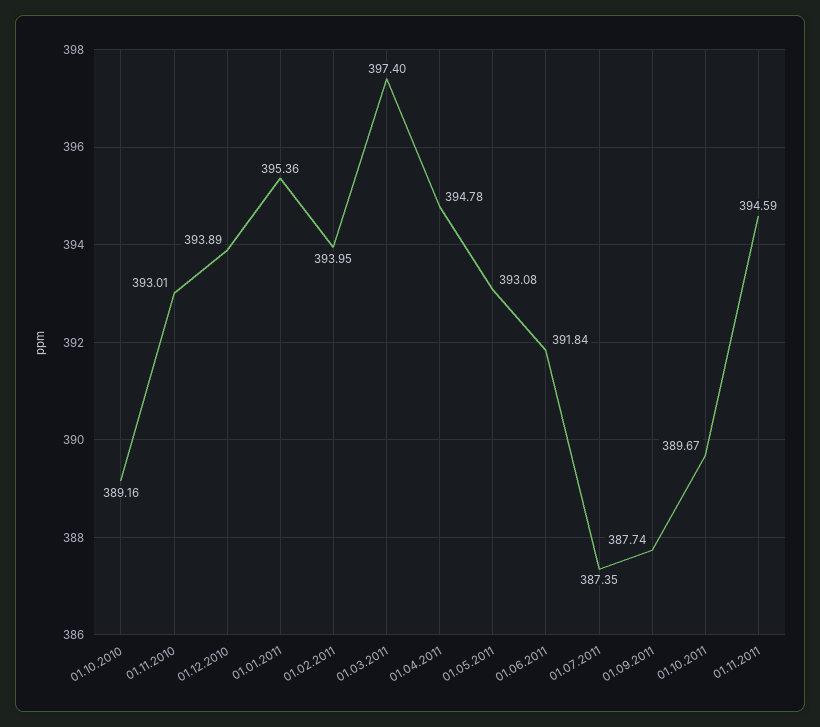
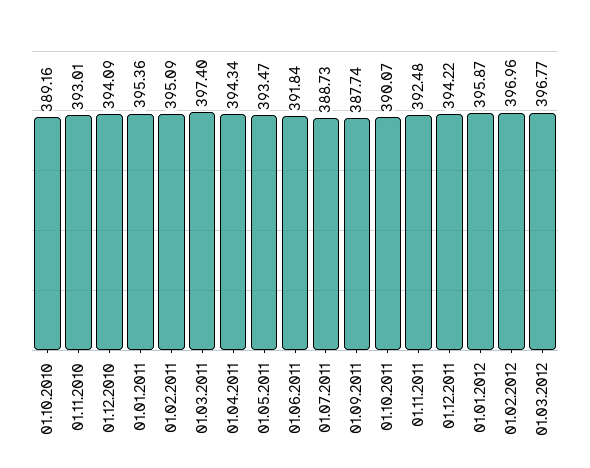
01.12.2010: 393.89 -> 394.09
01.02.2011: 393.95 -> 395.09
01.04.2011: 394.78 -> 394.34
01.05.2011: 393.08 -> 393.47
01.07.2011: 387.35 -> 388.73
01.10.2011: 389.67 -> 390.07
01.11.2011: 394.59 -> 392.48
01.12.2011: none -> 394.22
01.01.2012: none -> 395.87
01.02.2012: none -> 396.96
01.03.2012: none -> 396.77

